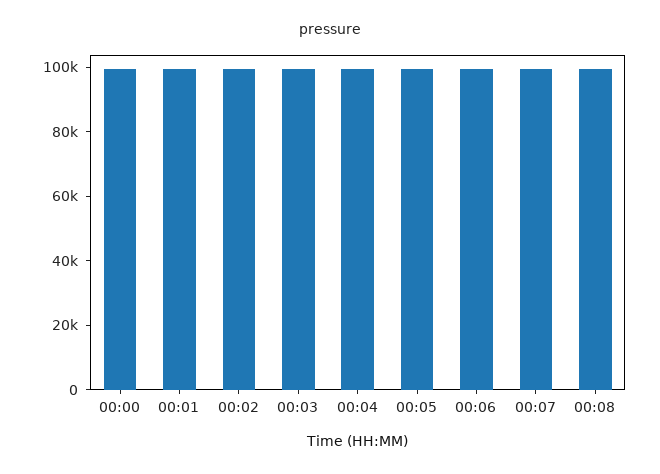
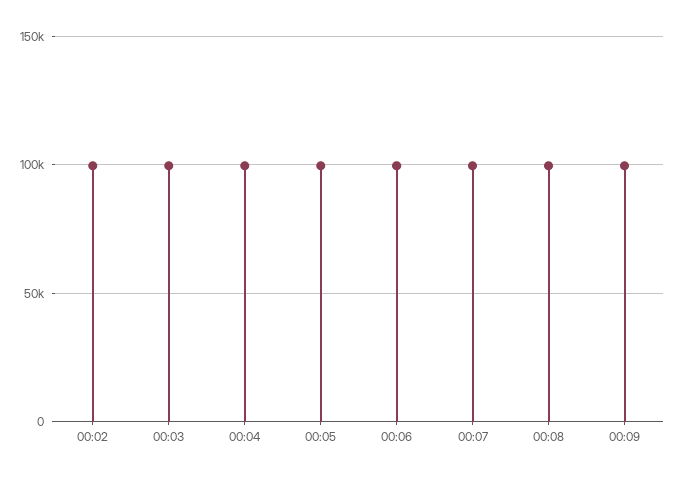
00:00: 100000 -> none
00:01: 100000 -> none
00:09: none -> 100000

